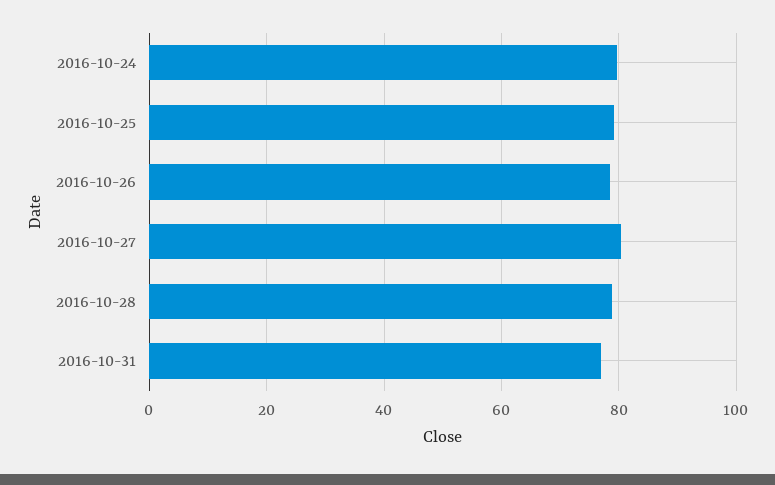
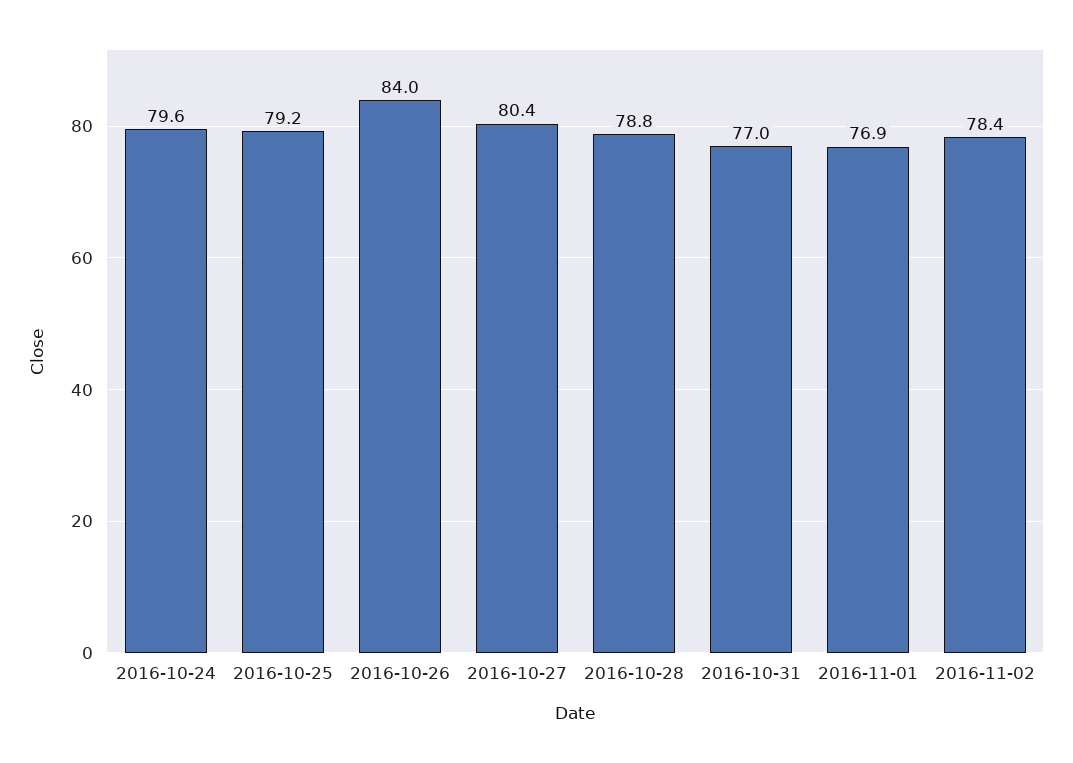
2016-10-26: 78 -> 84
2016-11-01: none -> 76.9
2016-11-02: none -> 78.4

